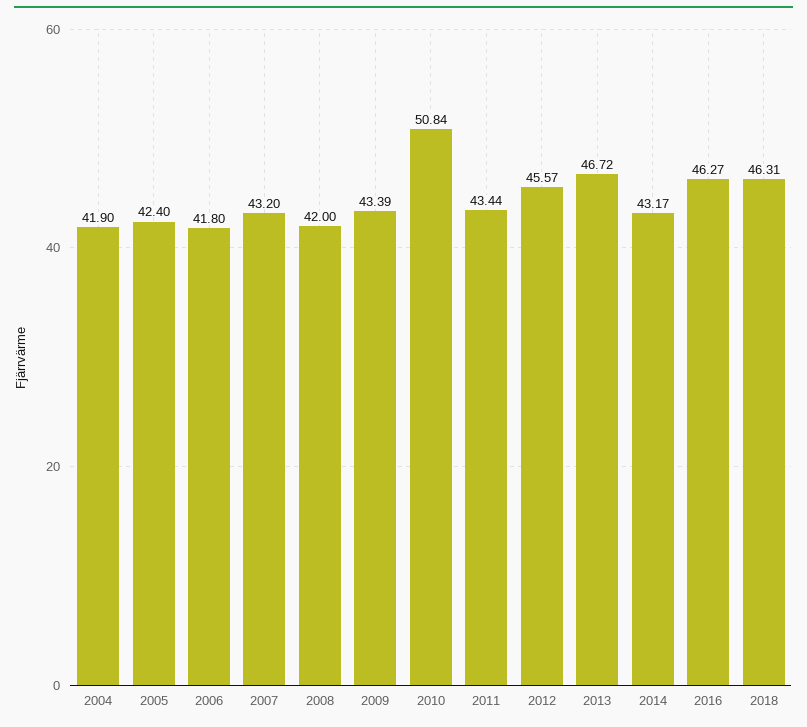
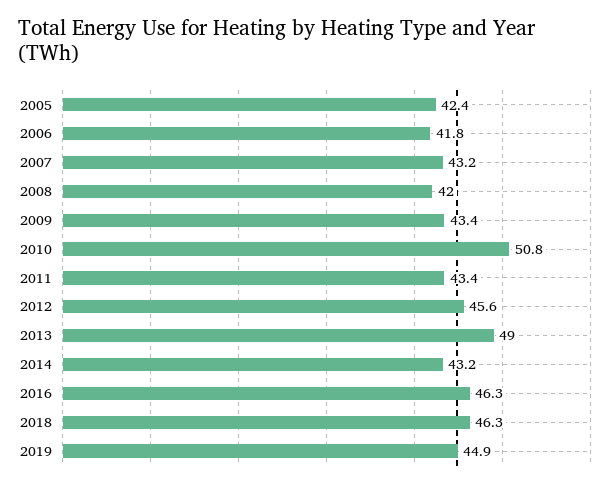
2004: 41.9 -> none
2013: 46.72 -> 49
2019: none -> 44.9

